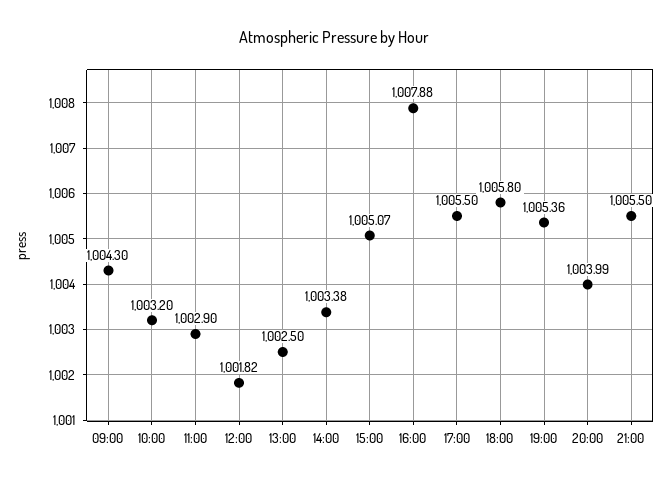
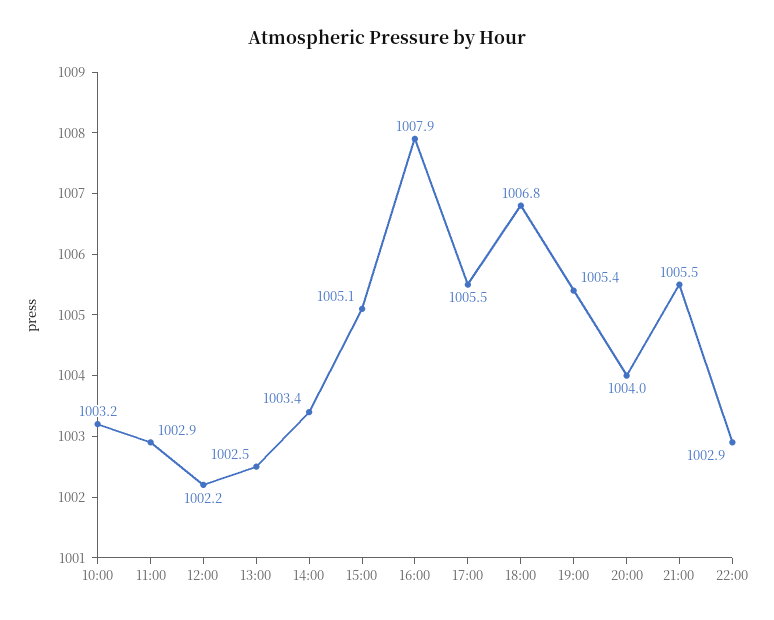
09:00: 1004.3 -> none
12:00: 1001.82 -> 1002.2
18:00: 1005.8 -> 1006.8
22:00: none -> 1002.9

